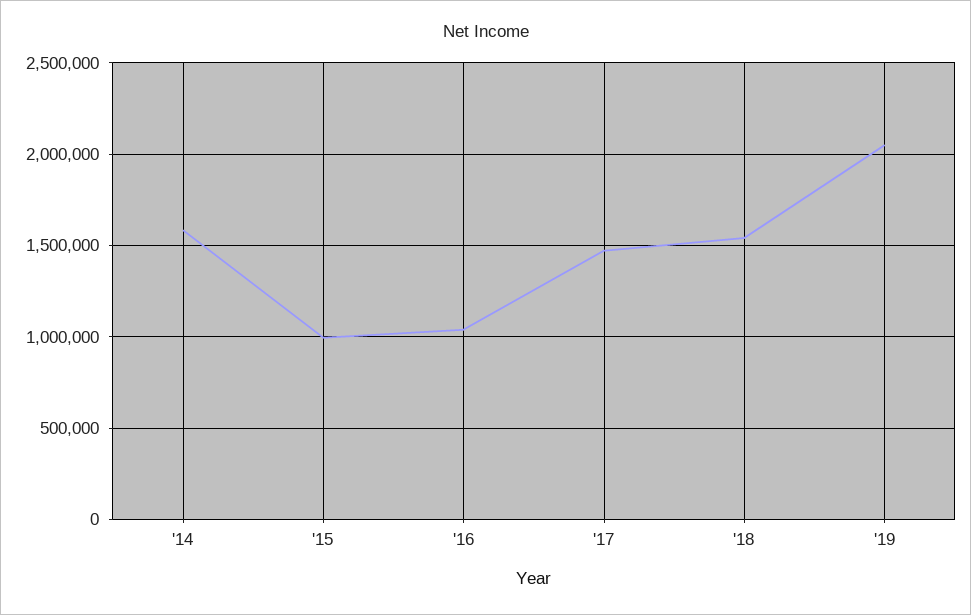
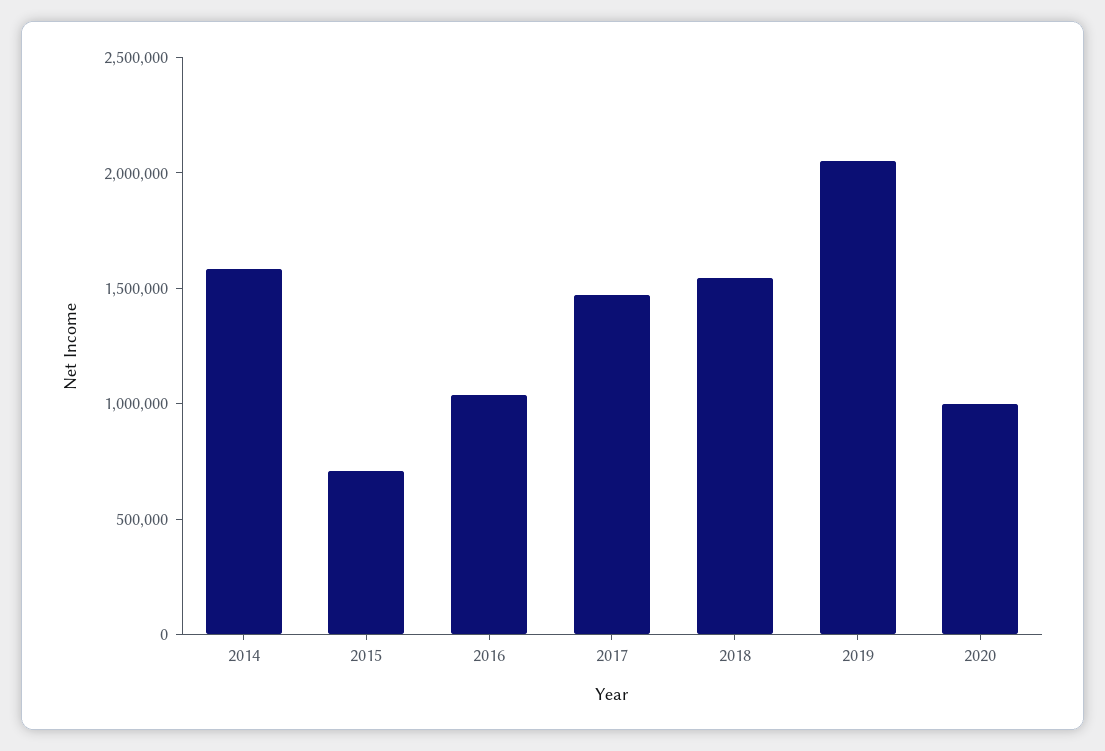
'15: 1000000 -> 700000
2020: none -> 1000000

